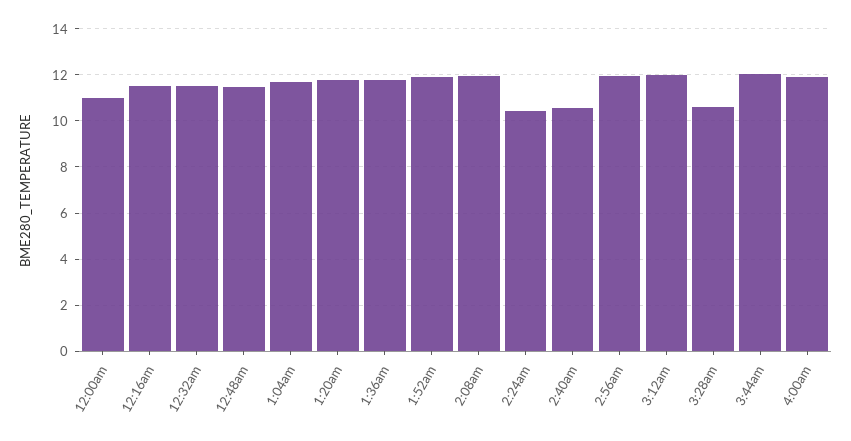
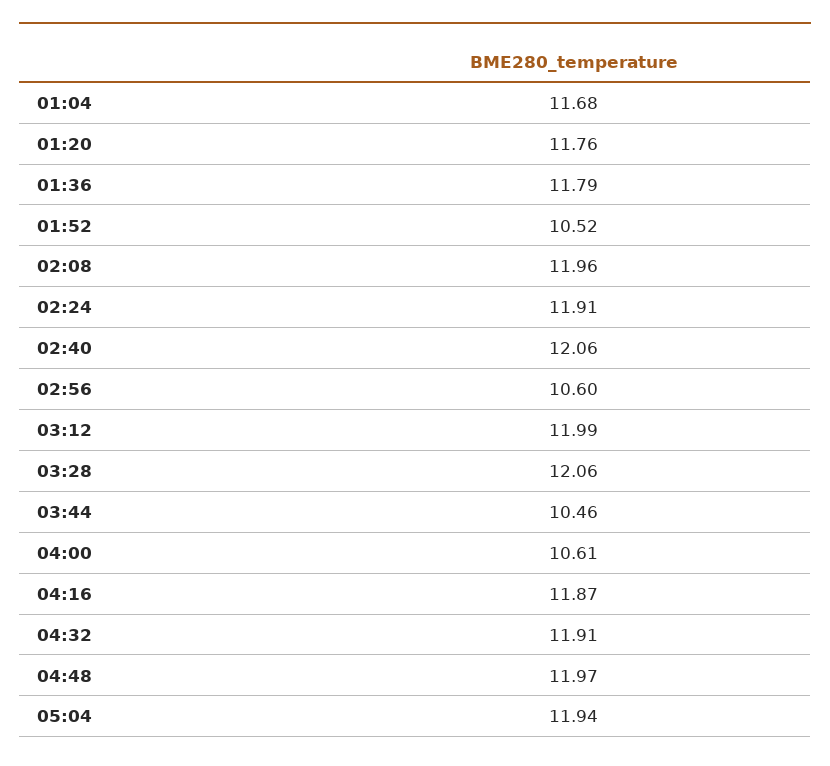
12:00am: 11 -> none
12:16am: 11.5 -> none
12:32am: 11.5 -> none
12:48am: 11.5 -> none
1:52am: 12 -> 10.52
2:24am: 10.5 -> 11.91
2:40am: 10.5 -> 12.06
2:56am: 12 -> 10.6
3:28am: 10.5 -> 12.06
3:44am: 12 -> 10.46
4:00am: 12 -> 10.61
04:16: none -> 11.87
04:32: none -> 11.91
04:48: none -> 11.97
05:04: none -> 11.94

